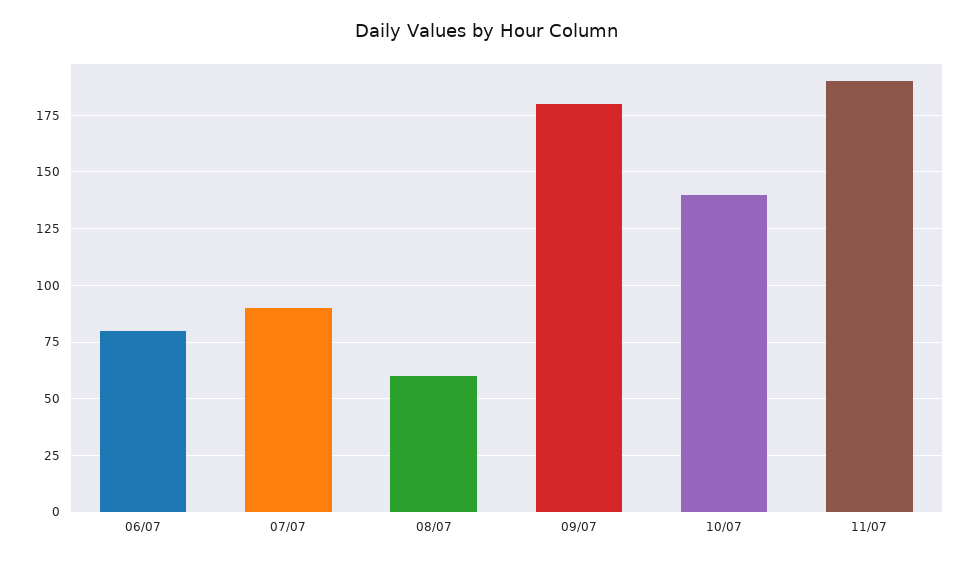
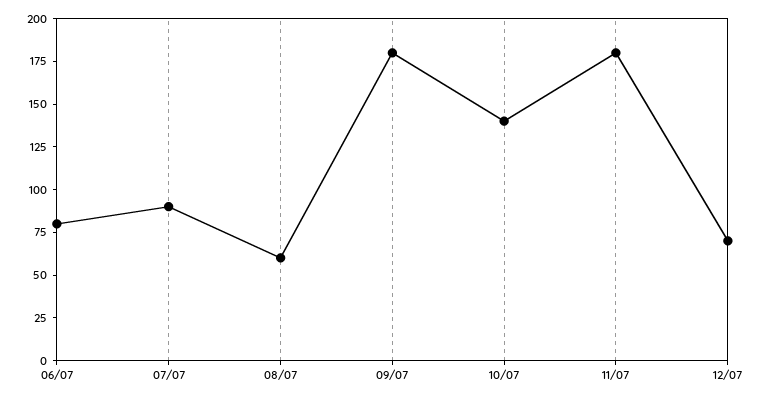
11/07: 190 -> 180
12/07: none -> 70

